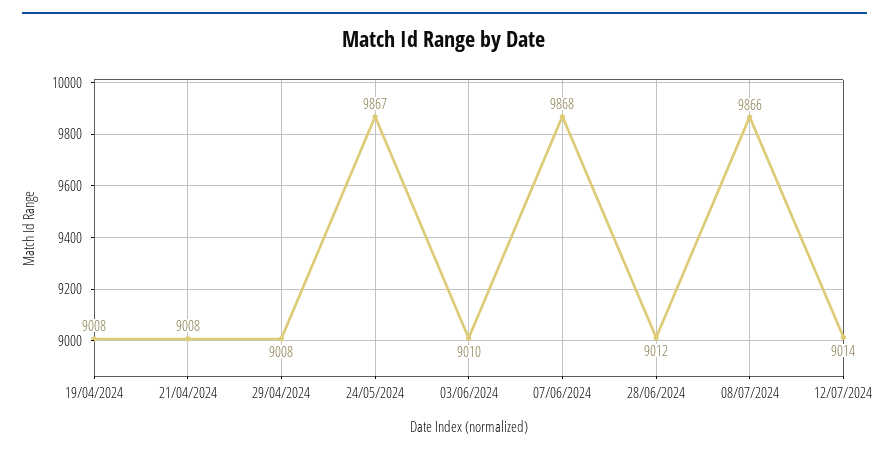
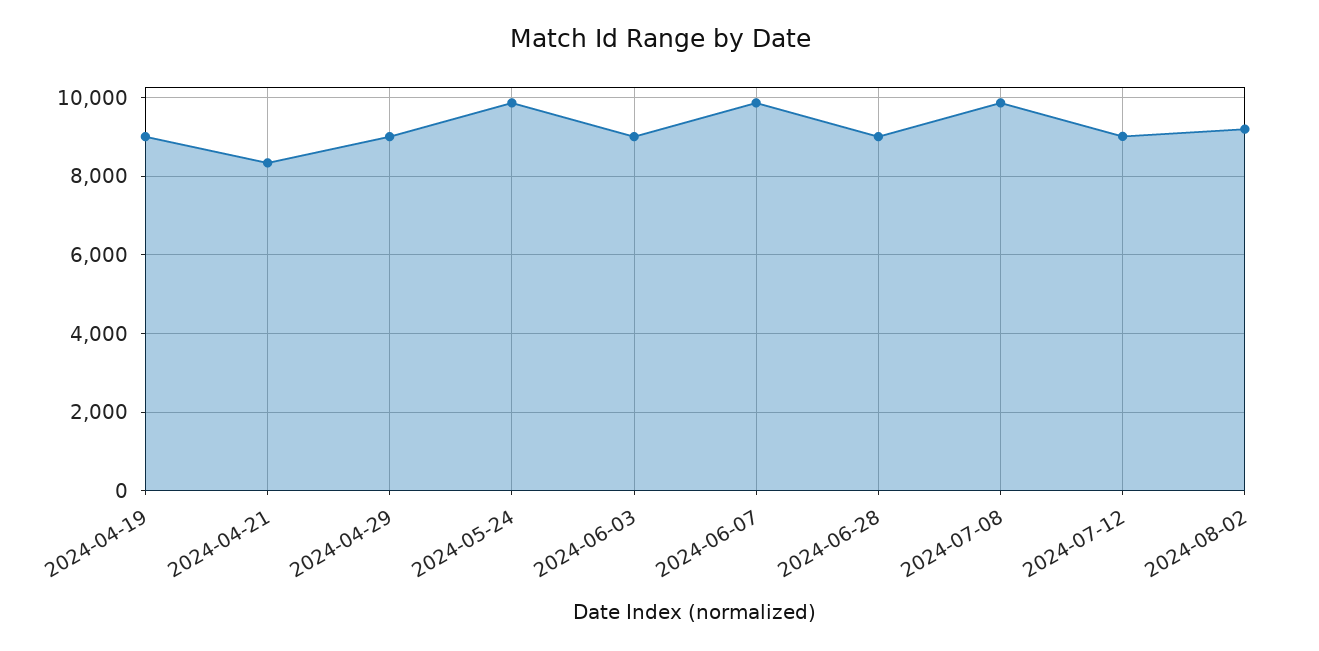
21/04/2024: 9008 -> 8400
2024-08-02: none -> 9200

